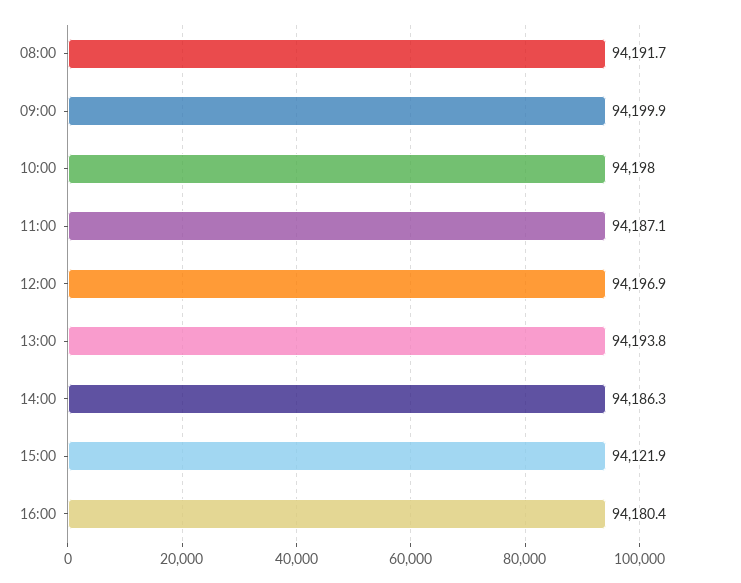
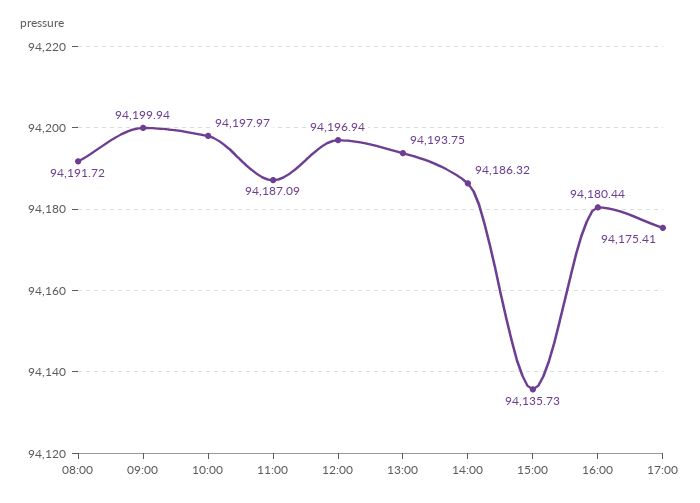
15:00: 94121.9 -> 94135.73
17:00: none -> 94175.41

